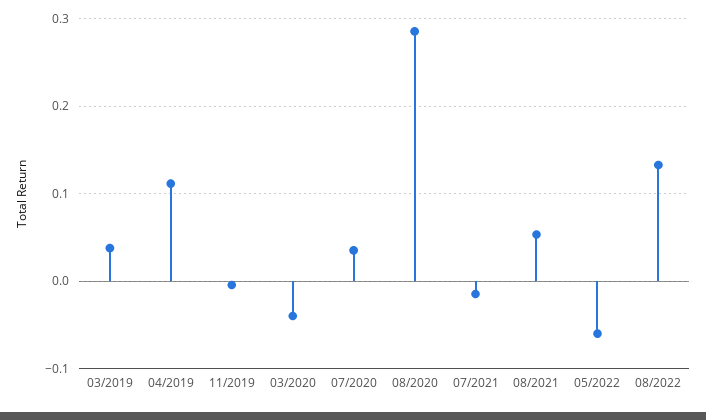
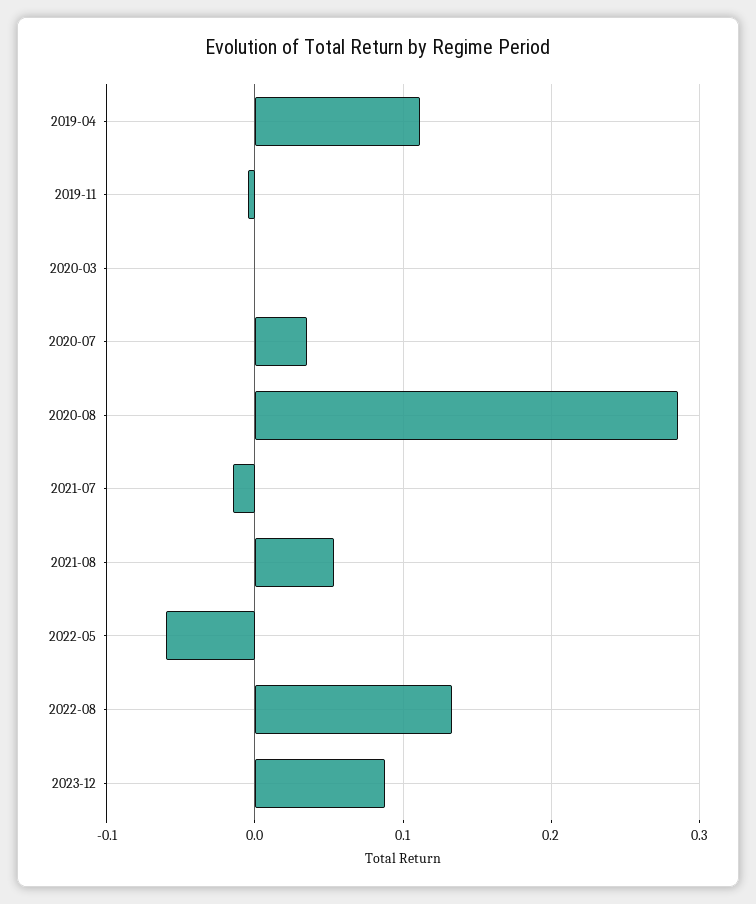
03/2019: 0.04 -> none
03/2020: -0.04 -> 0
2023-12: none -> 0.09

